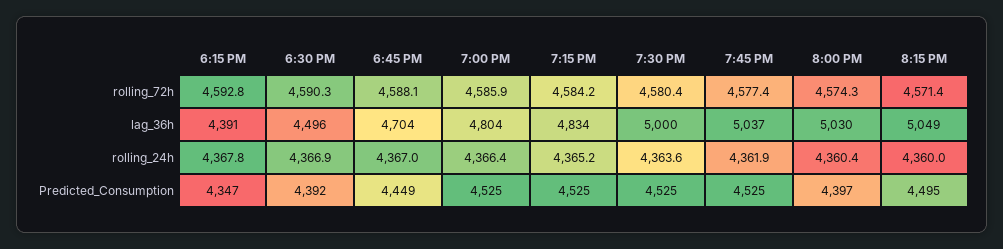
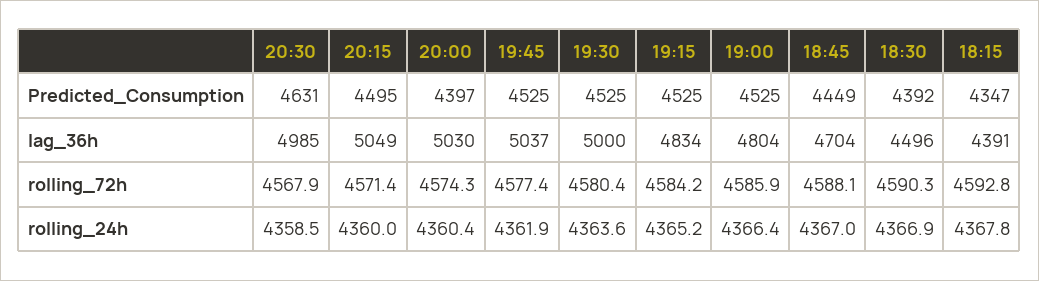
20:30, Predicted_Consumption: none -> 4631
20:30, lag_36h: none -> 4985
20:30, rolling_72h: none -> 4567.9
20:30, rolling_24h: none -> 4358.5

